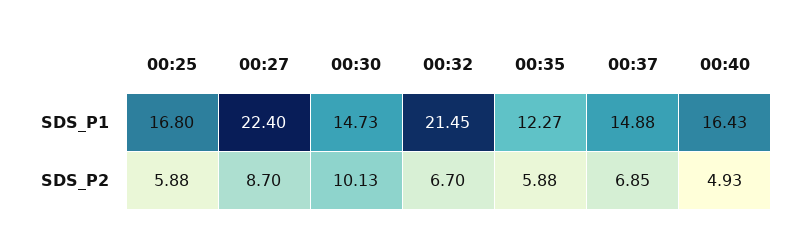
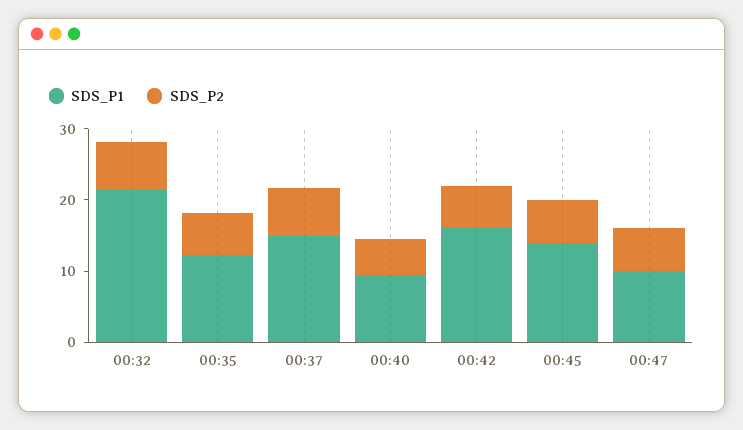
SDS_P1, 00:25: 16.8 -> none
SDS_P1, 00:27: 22.4 -> none
SDS_P1, 00:30: 14.73 -> none
SDS_P1, 00:40: 16.43 -> 10
SDS_P2, 00:25: 5.88 -> none
SDS_P2, 00:27: 8.7 -> none
SDS_P2, 00:30: 10.13 -> none
SDS_P1, 00:42: none -> 16
SDS_P2, 00:42: none -> 6
SDS_P1, 00:45: none -> 14
SDS_P2, 00:45: none -> 6
SDS_P1, 00:47: none -> 10
SDS_P2, 00:47: none -> 6

